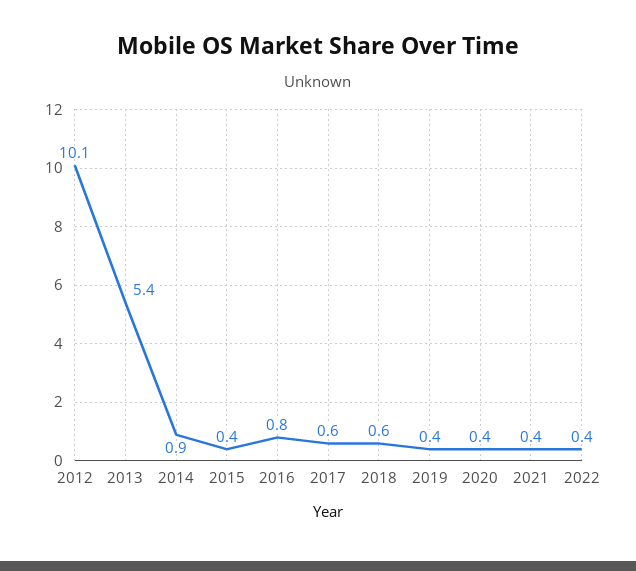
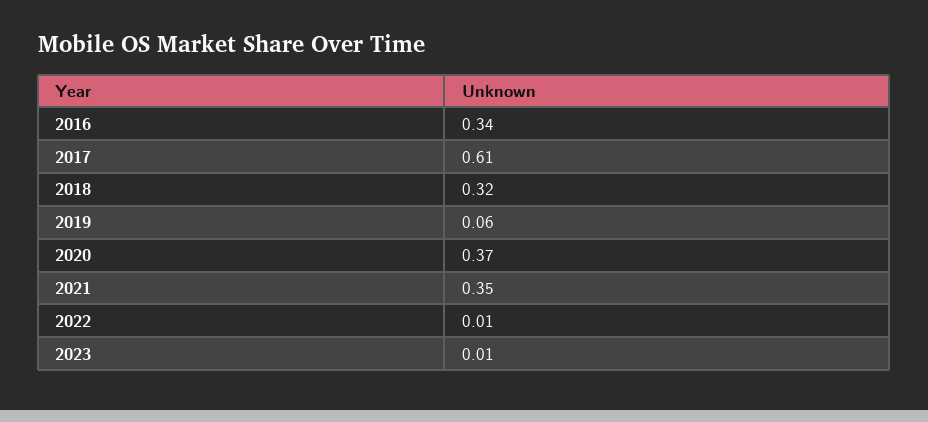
2012: 10.1 -> none
2013: 5.4 -> none
2014: 0.9 -> none
2015: 0.4 -> none
2016: 0.8 -> 0.34
2018: 0.6 -> 0.32
2019: 0.4 -> 0.06
2022: 0.4 -> 0.01
2023: none -> 0.01

